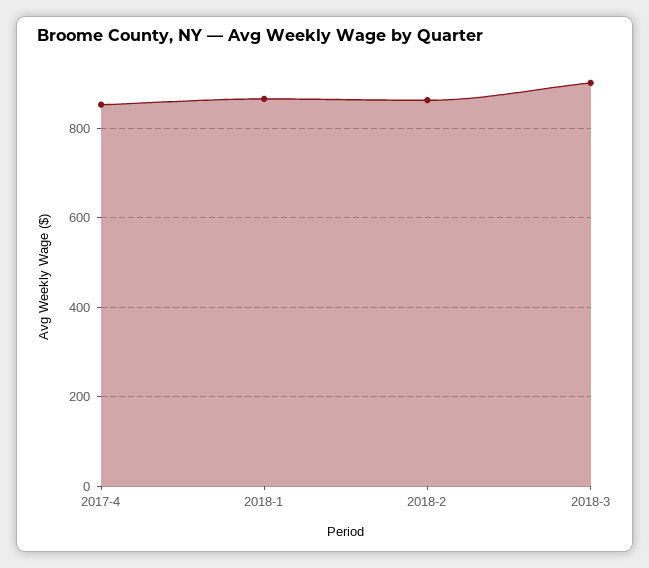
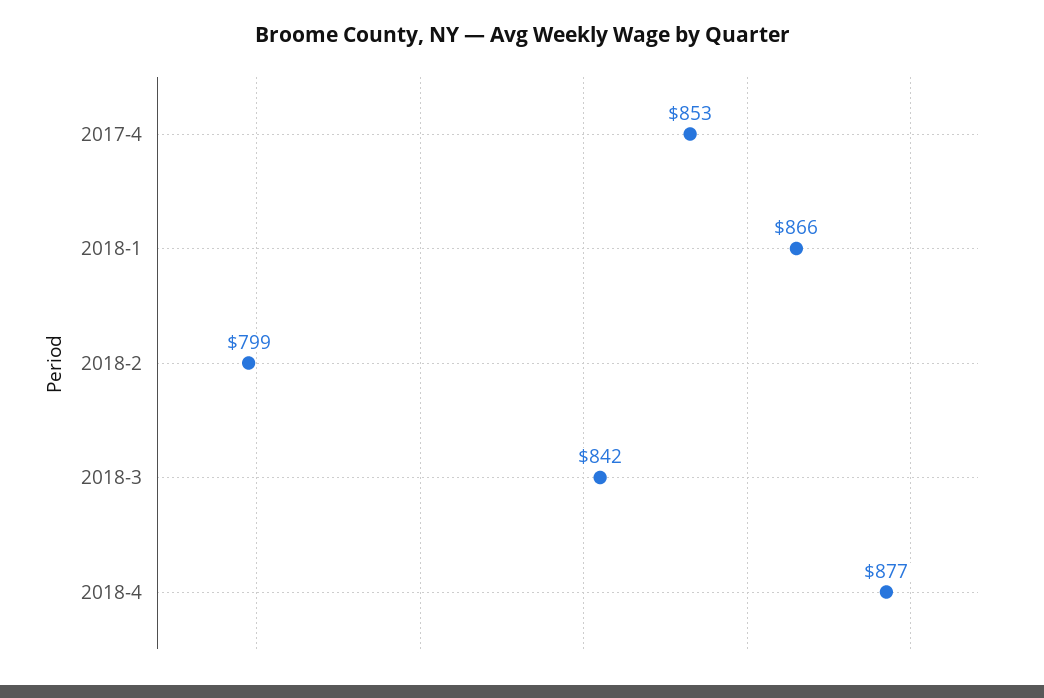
2018-2: 860 -> 799
2018-3: 900 -> 842
2018-4: none -> 877

